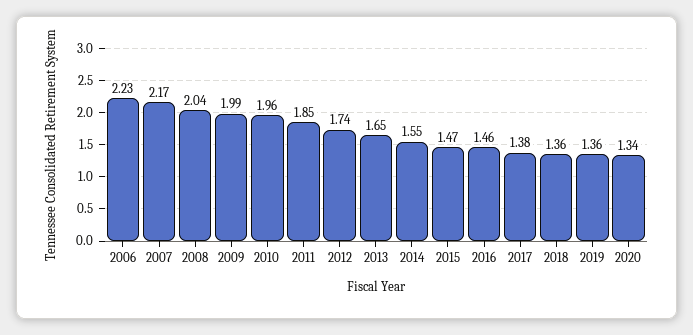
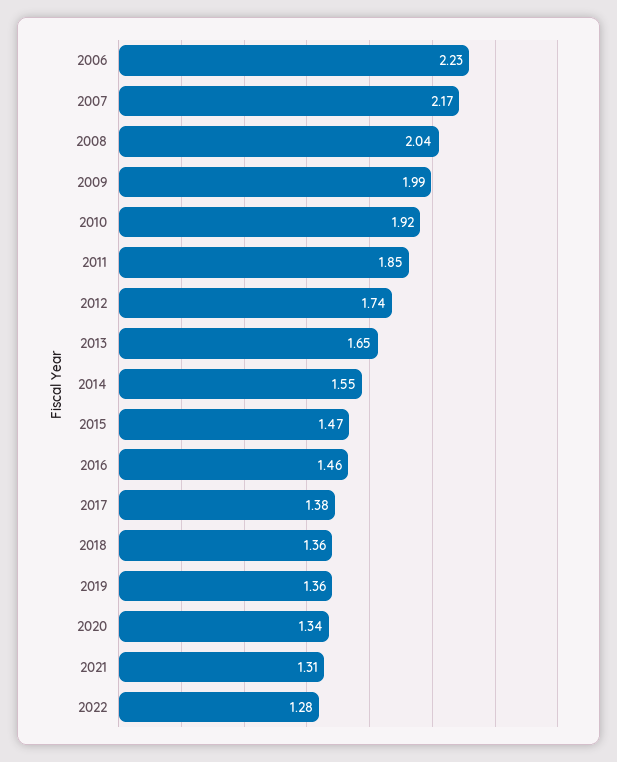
2010: 1.96 -> 1.92
2021: none -> 1.31
2022: none -> 1.28

